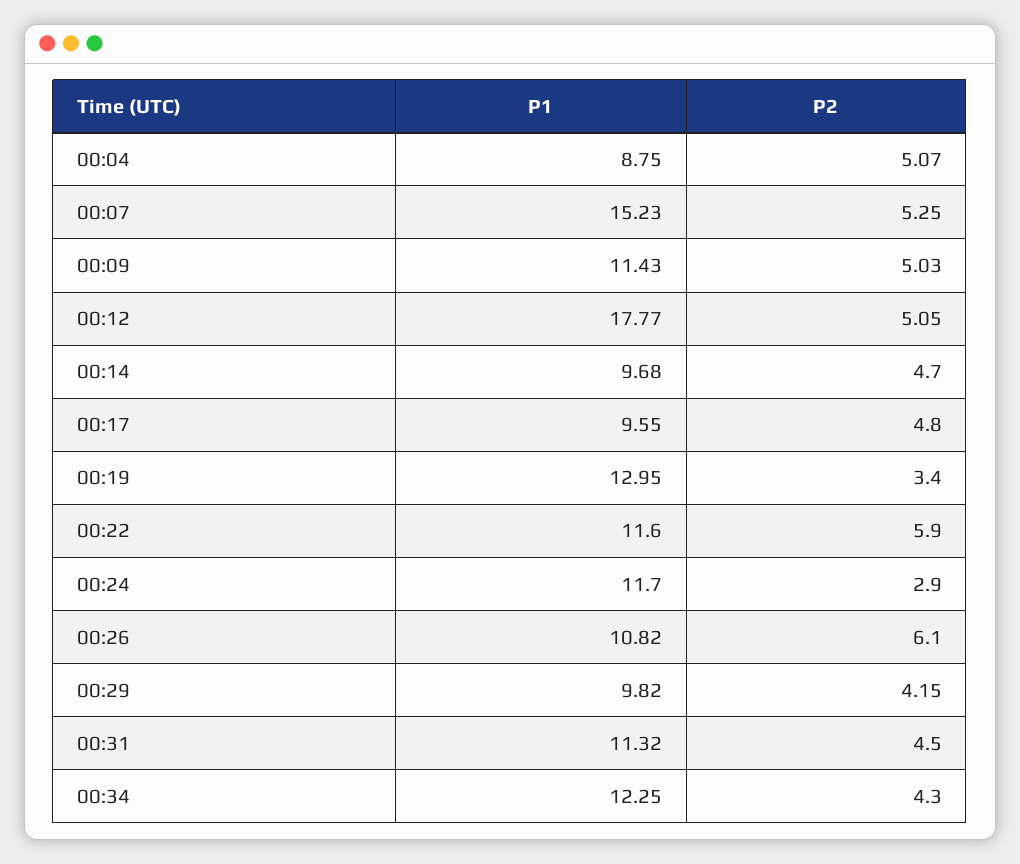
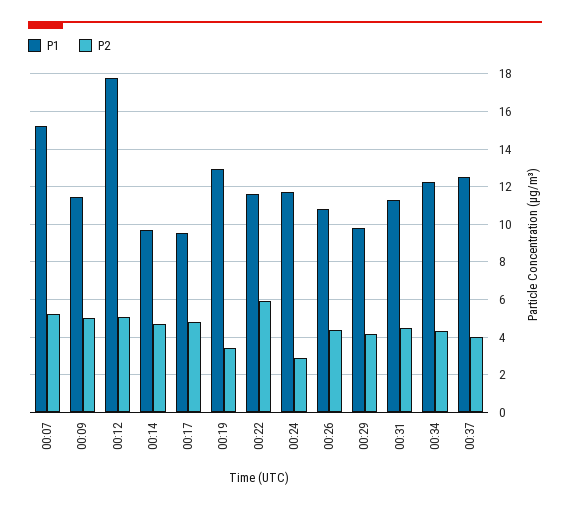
P1, 00:04: 8.75 -> none
P2, 00:04: 5.07 -> none
P2, 00:26: 6.1 -> 4.5
P1, 00:37: none -> 12.5
P2, 00:37: none -> 4

